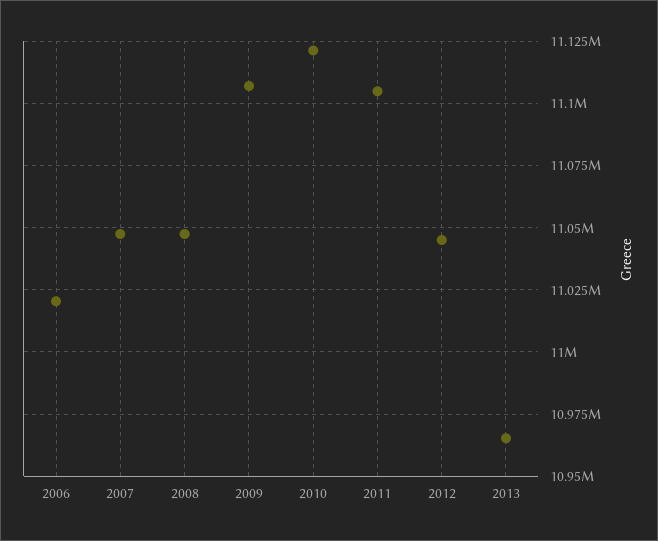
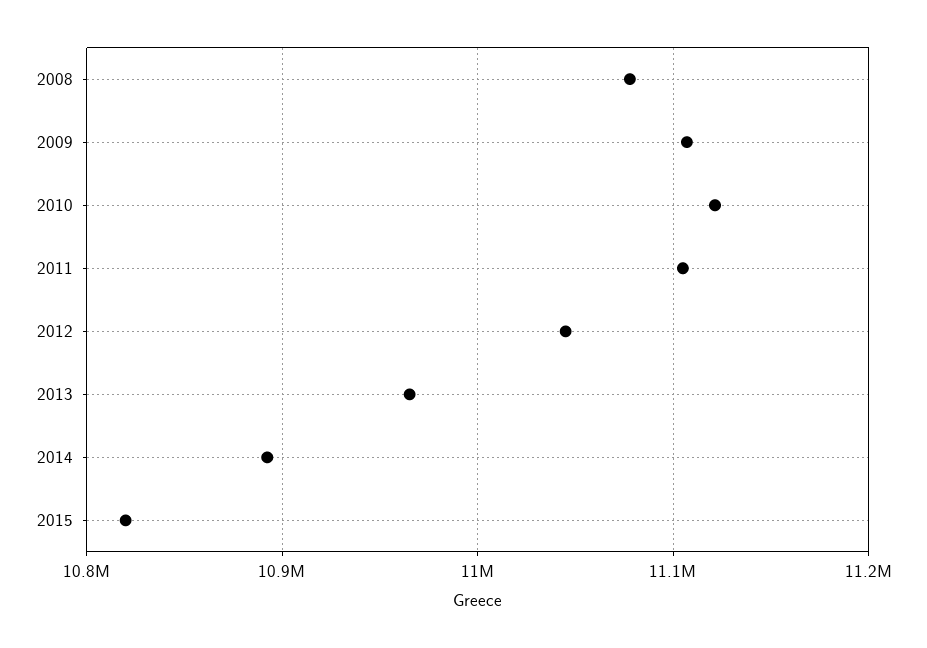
2006: 11020000 -> none
2007: 11047500 -> none
2008: 11047500 -> 11080000
2014: none -> 10890000
2015: none -> 10820000

